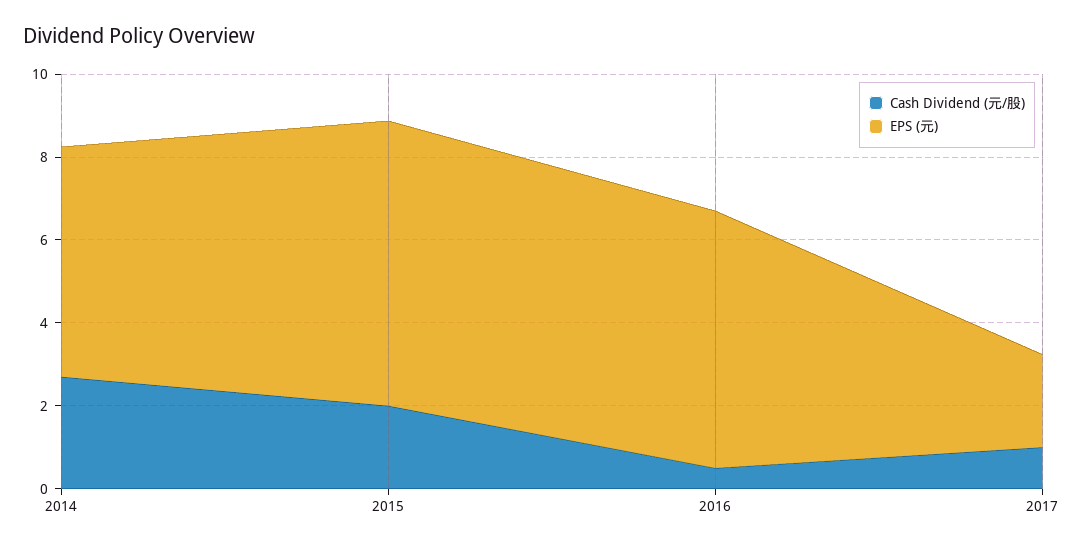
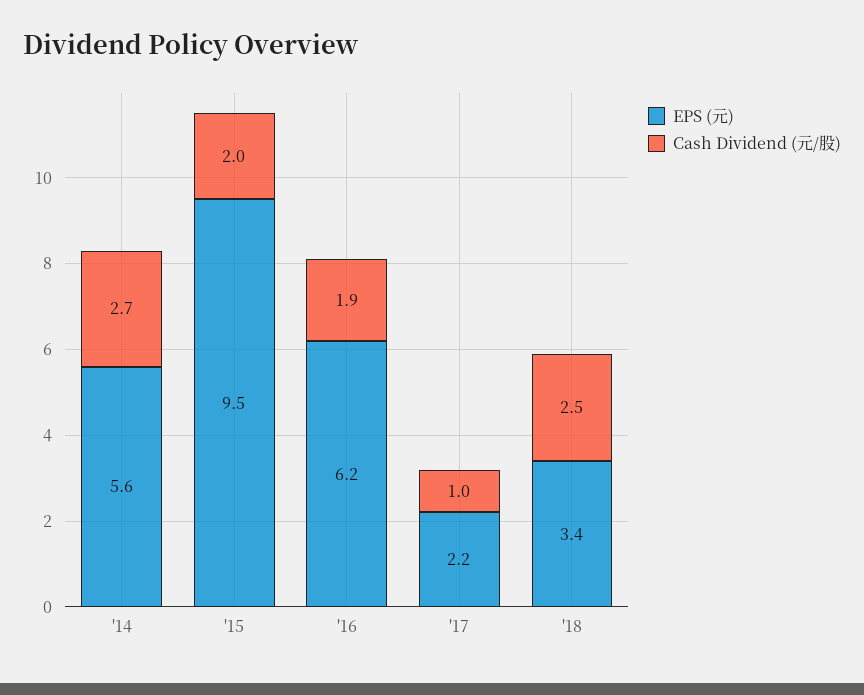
EPS (元), 2015: 7 -> 9.5
Cash Dividend (元/股), 2016: 0.5 -> 1.9
EPS (元), '18: none -> 3.4
Cash Dividend (元/股), '18: none -> 2.5

